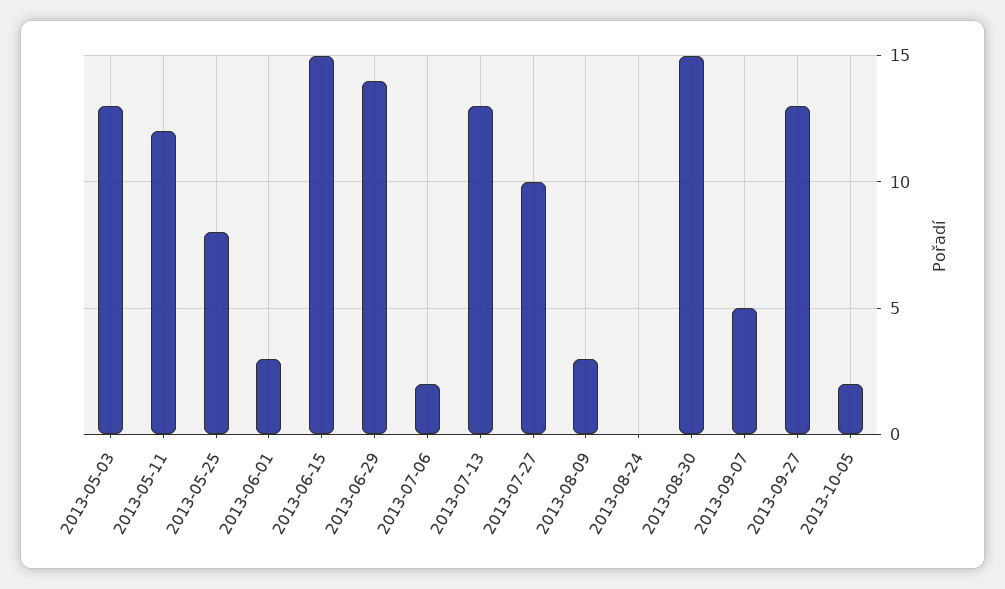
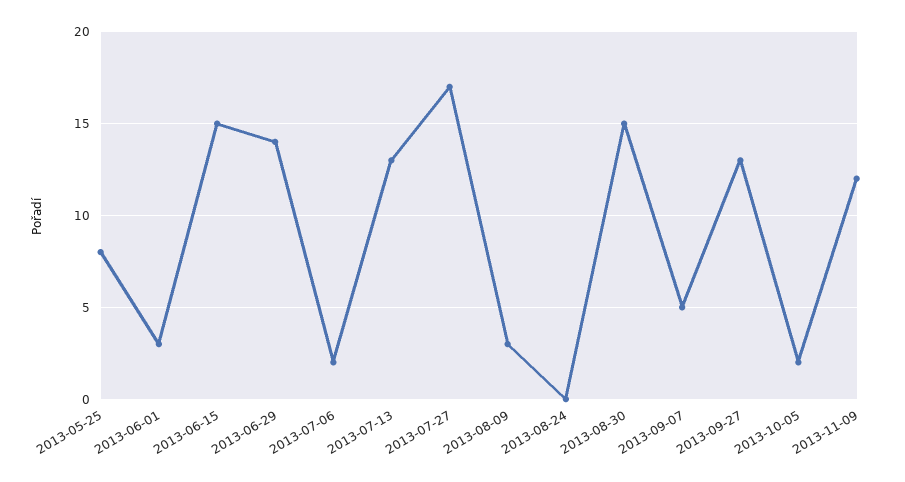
2013-05-03: 13 -> none
2013-05-11: 12 -> none
2013-07-27: 10 -> 17
2013-11-09: none -> 12

